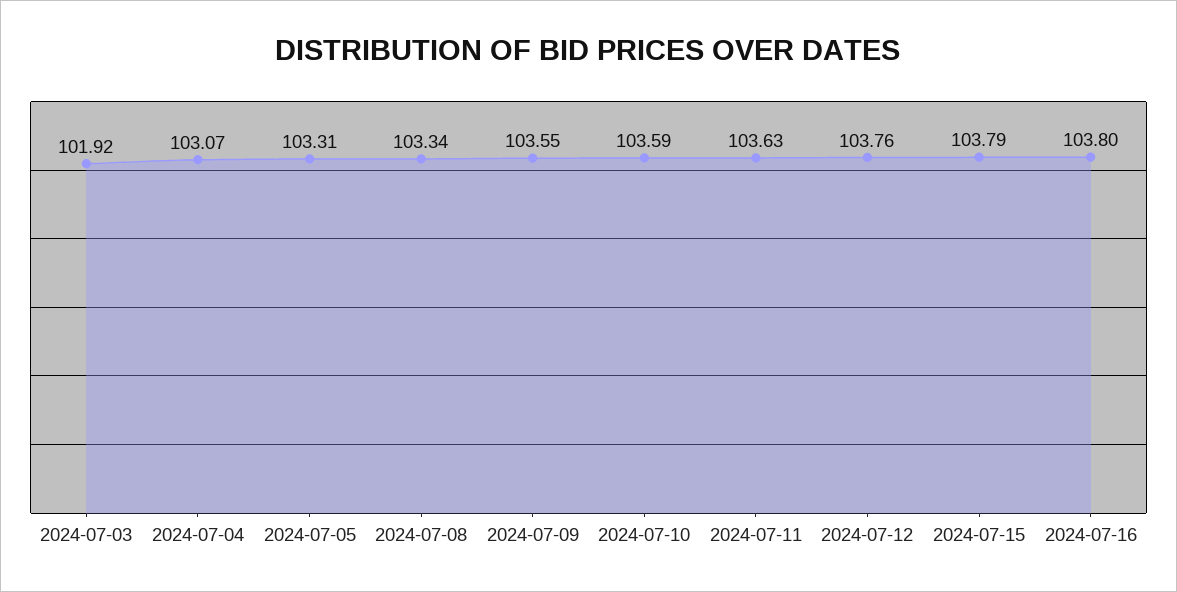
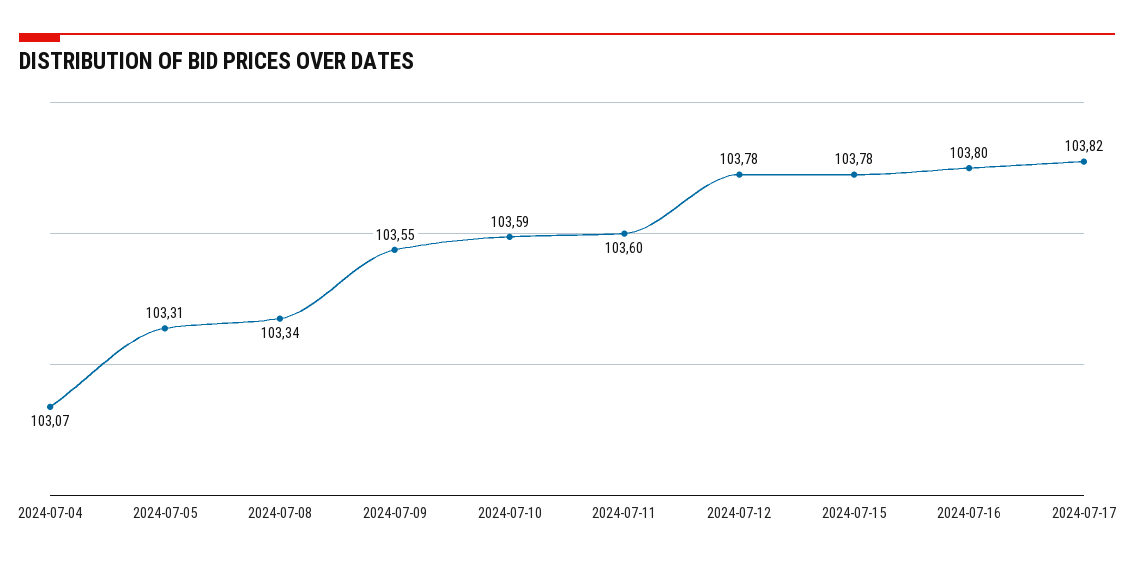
2024-07-03: 101.92 -> none
2024-07-11: 103.63 -> 103.6
2024-07-12: 103.76 -> 103.78
2024-07-15: 103.79 -> 103.78
2024-07-17: none -> 103.82

